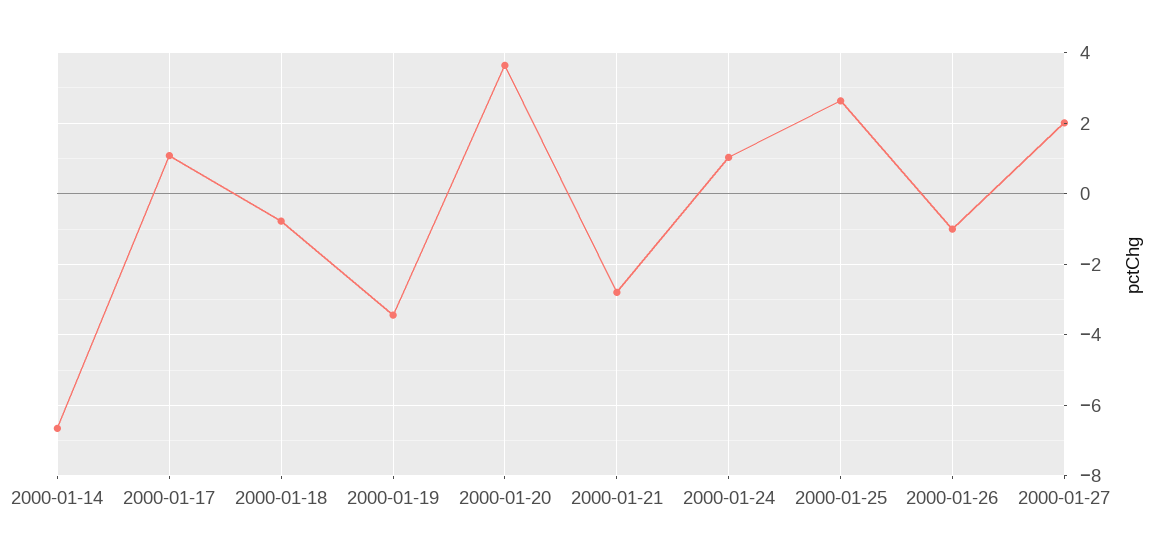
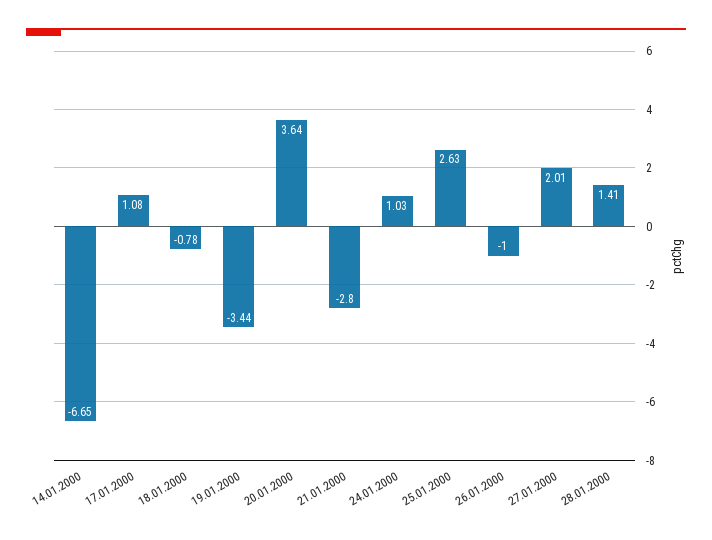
28.01.2000: none -> 1.41

